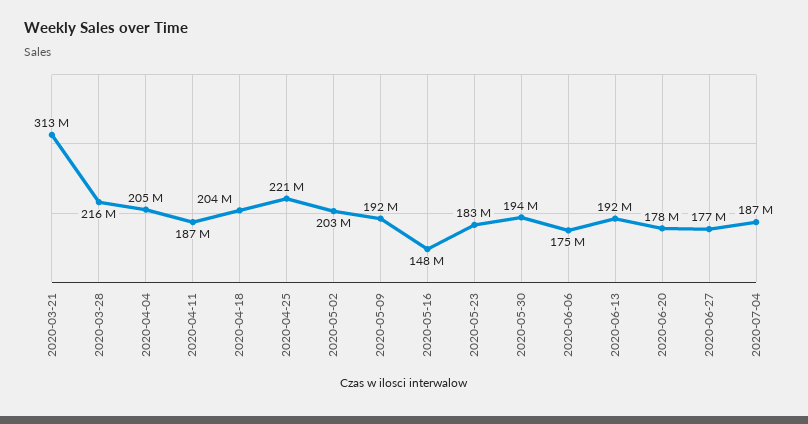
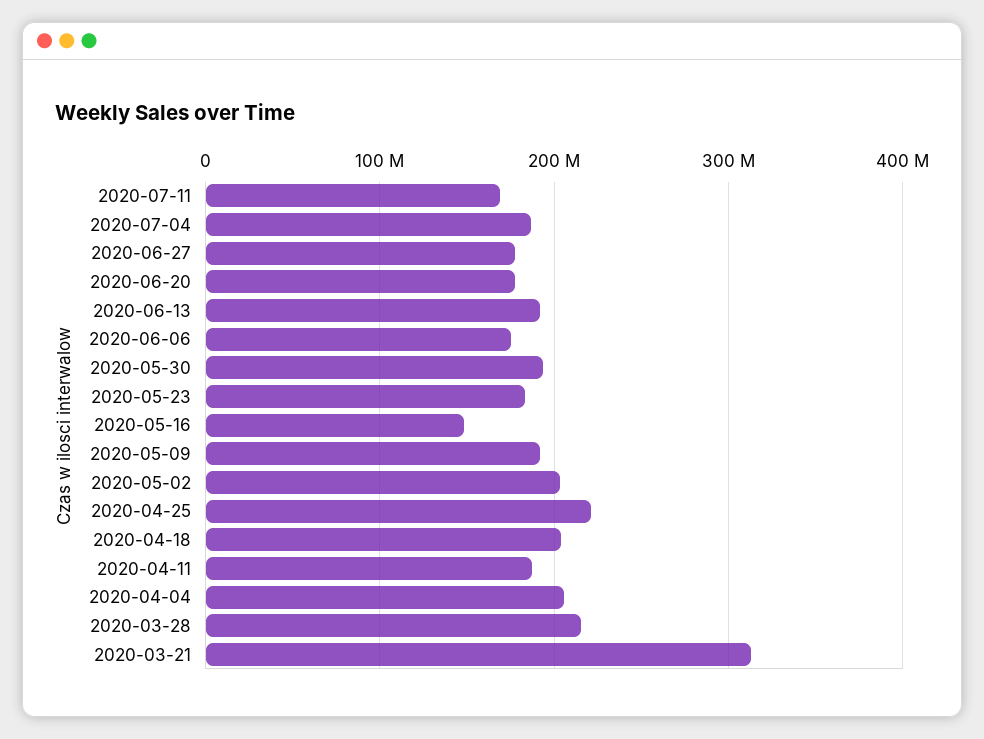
2020-07-11: none -> 170000000

